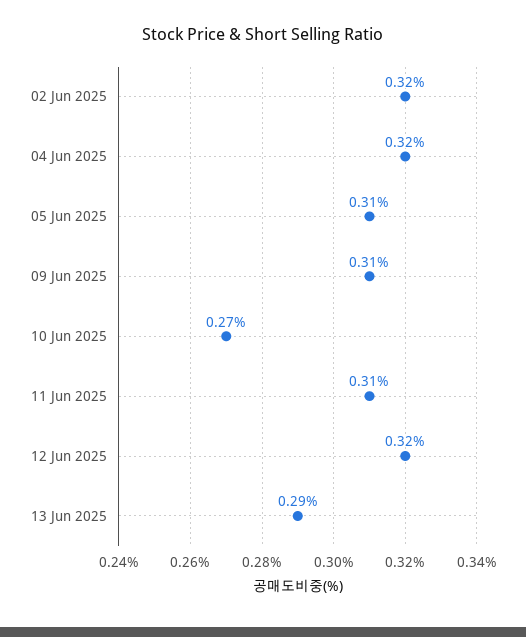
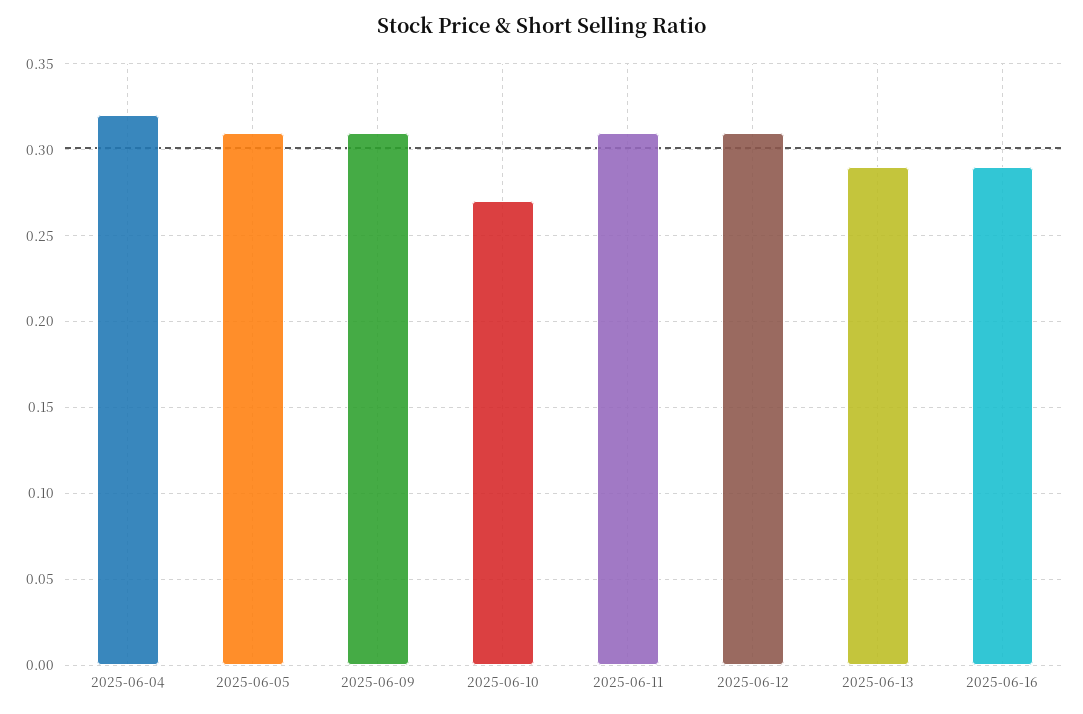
02 Jun 2025: 0.32 -> none
12 Jun 2025: 0.32 -> 0.31
2025-06-16: none -> 0.29

